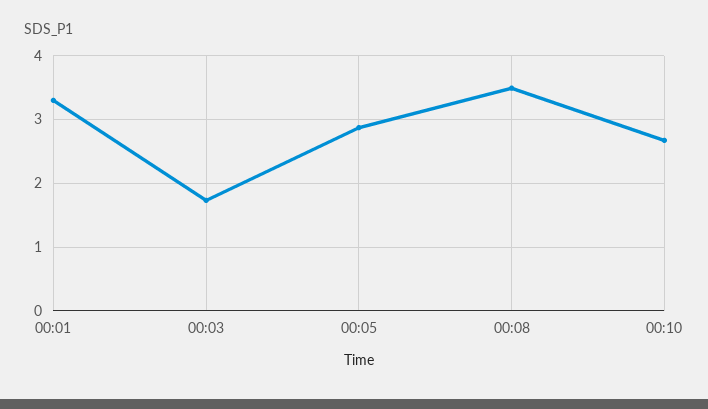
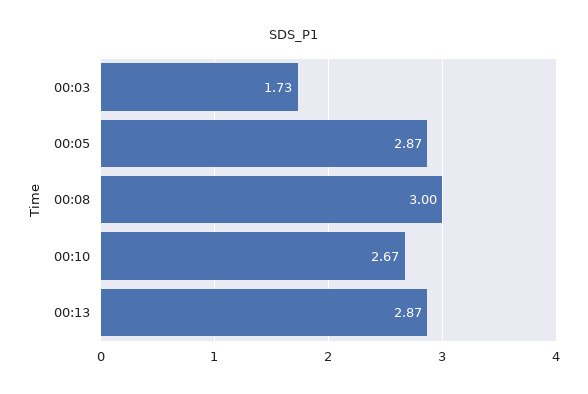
00:01: 3.3 -> none
00:08: 3.5 -> 3
00:13: none -> 2.87

